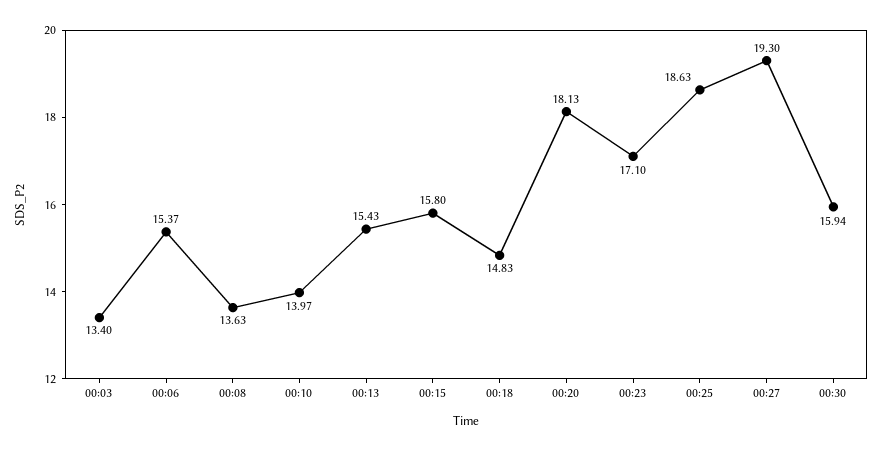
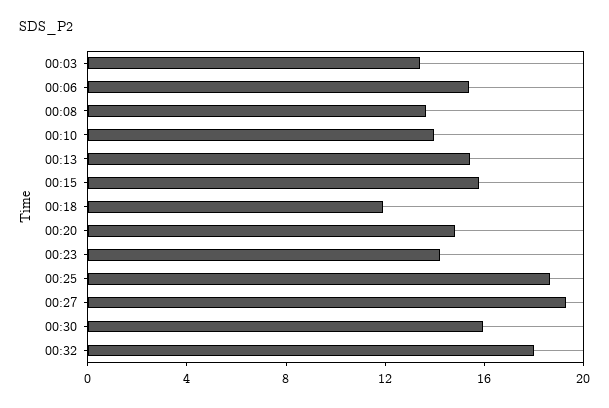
00:18: 14.83 -> 12
00:20: 18.13 -> 15
00:23: 17.1 -> 14
00:32: none -> 18

